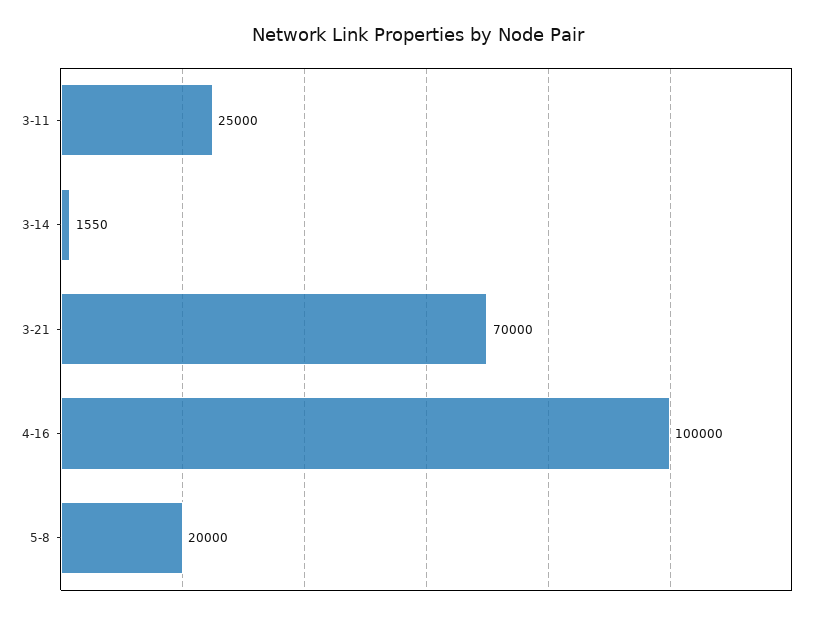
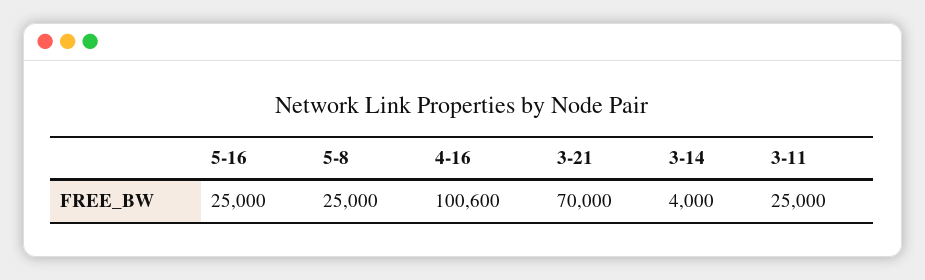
3-14: 1550 -> 4000
4-16: 100000 -> 100600
5-8: 20000 -> 25000
5-16: none -> 25000

